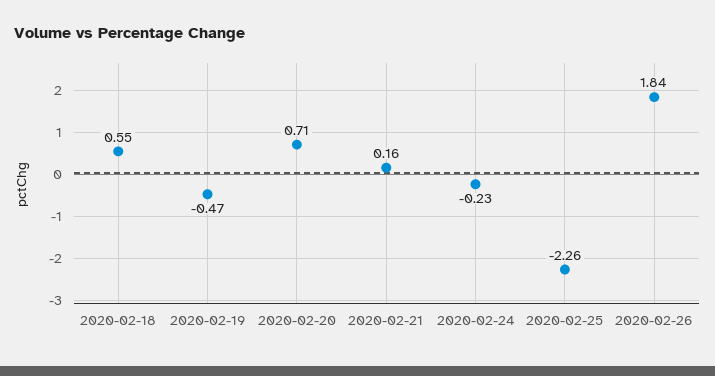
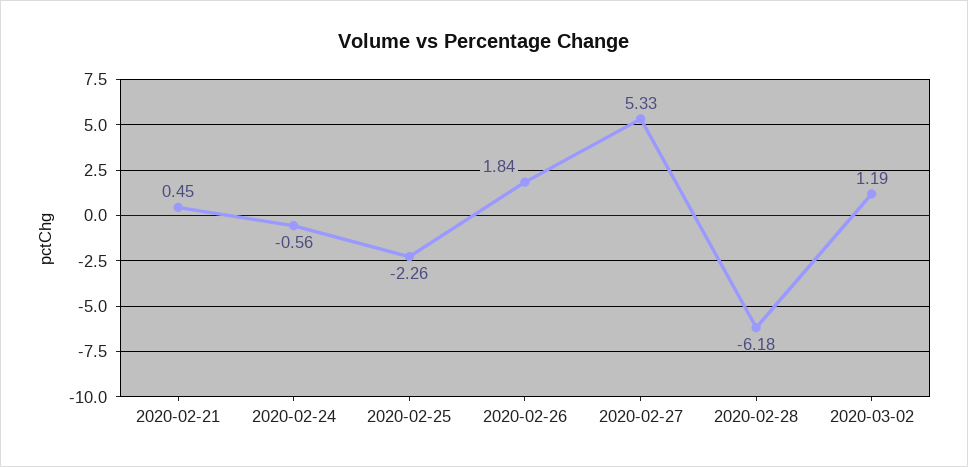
2020-02-18: 0.55 -> none
2020-02-19: -0.47 -> none
2020-02-20: 0.71 -> none
2020-02-21: 0.16 -> 0.45
2020-02-24: -0.23 -> -0.56
2020-02-27: none -> 5.33
2020-02-28: none -> -6.18
2020-03-02: none -> 1.19

